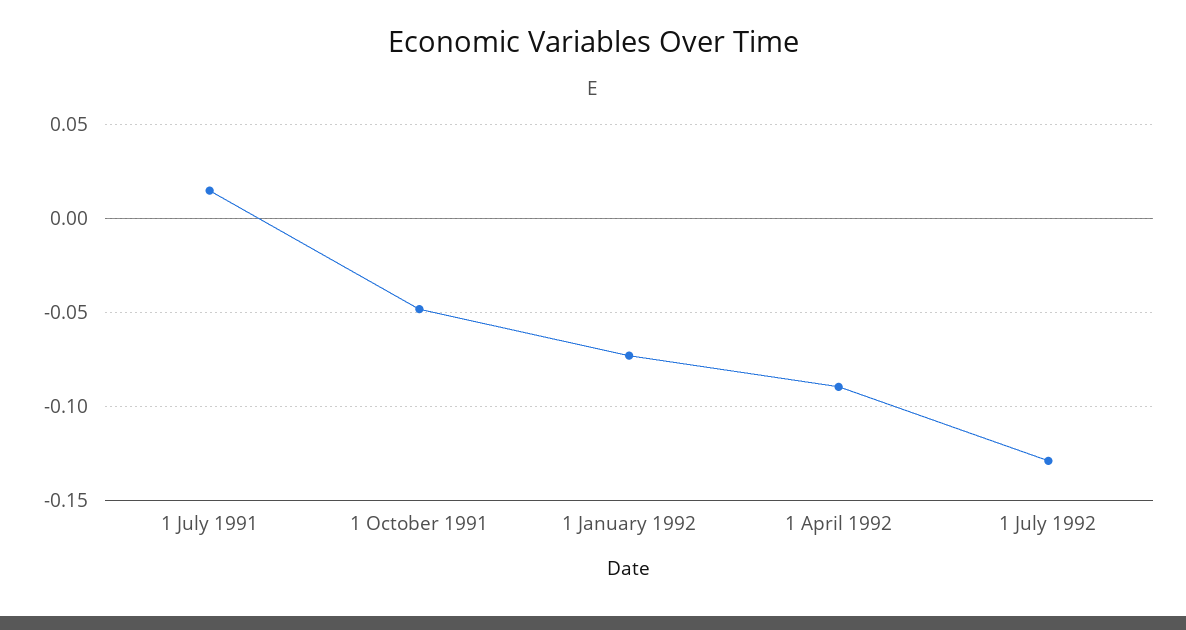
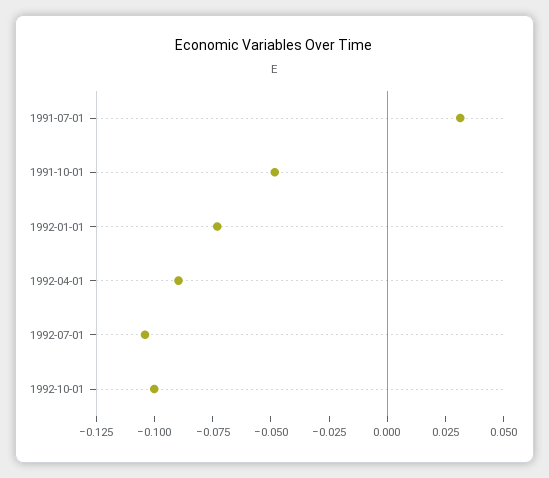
1 July 1991: 0.015 -> 0.03
1 July 1992: -0.13 -> -0.105
1992-10-01: none -> -0.1

